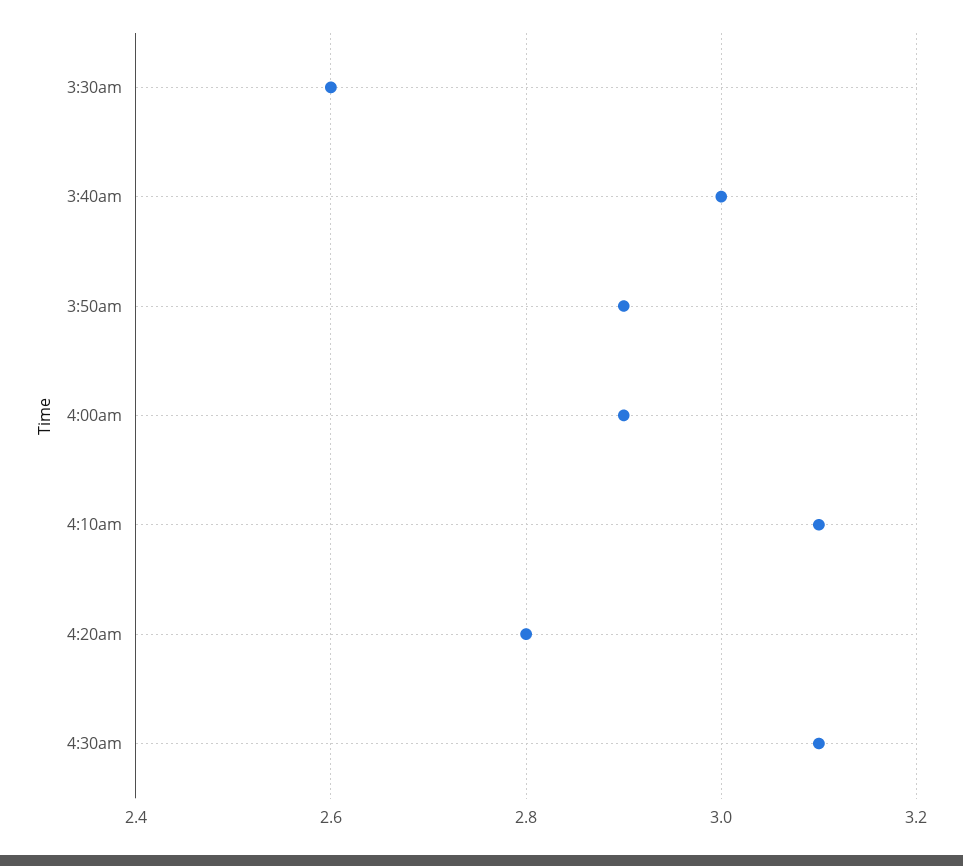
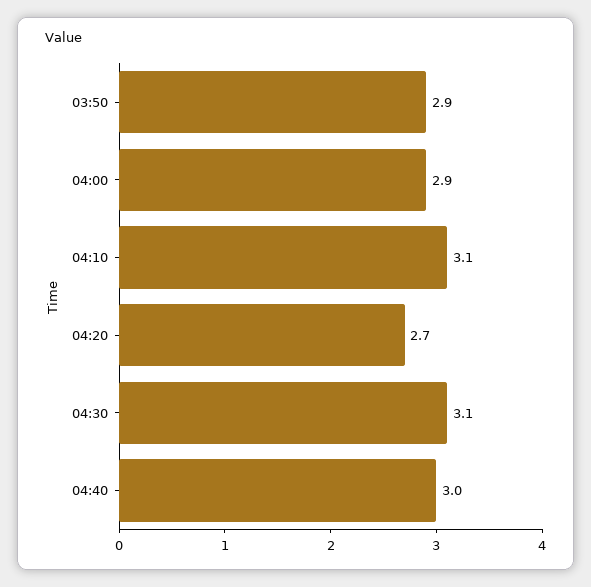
3:30am: 2.6 -> none
3:40am: 3 -> none
4:20am: 2.8 -> 2.7
04:40: none -> 3

